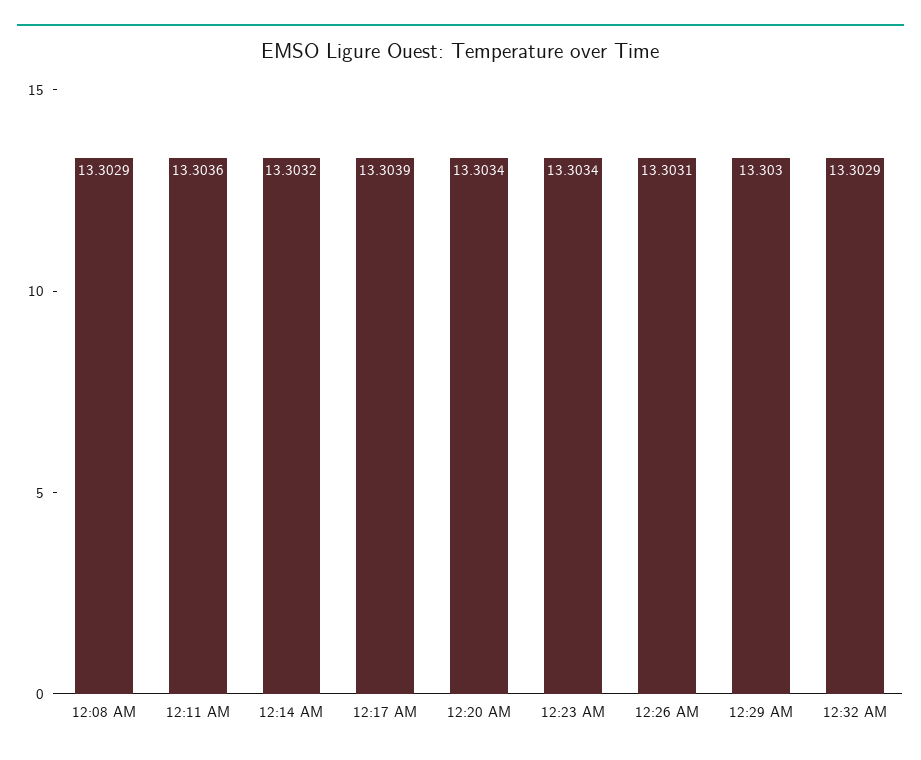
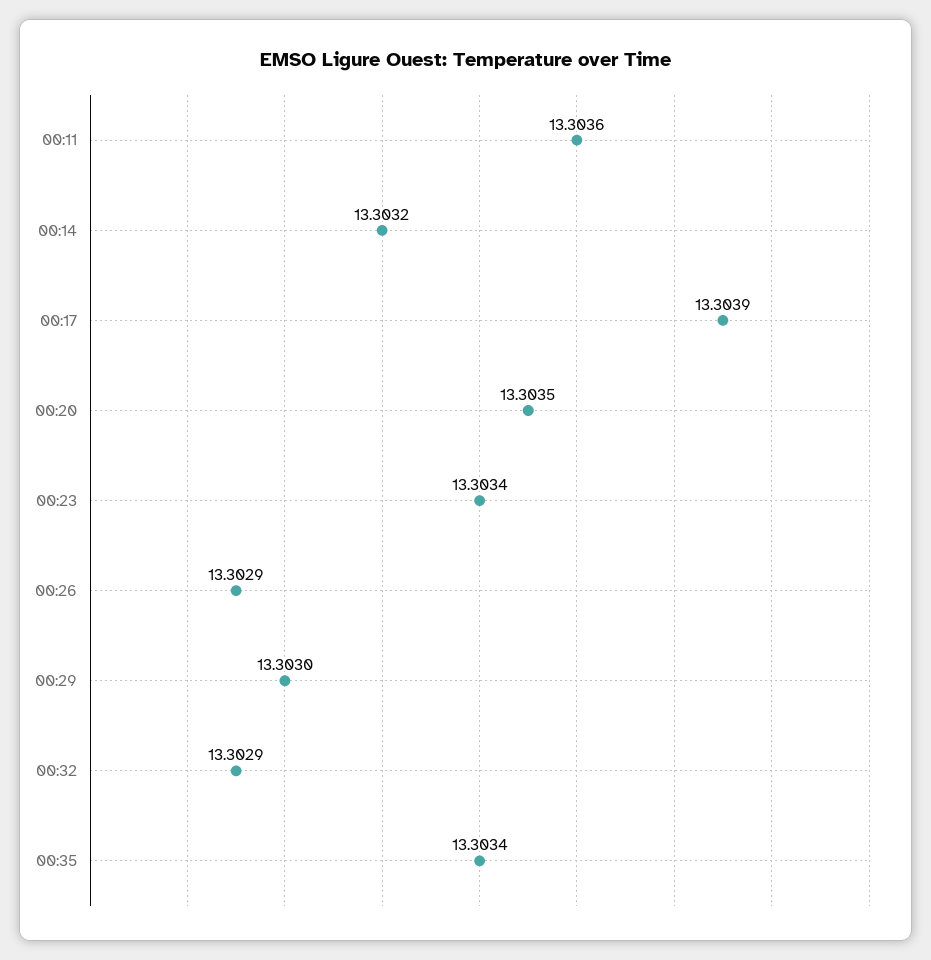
12:08 AM: 13.3029 -> none
12:20 AM: 13.3034 -> 13.3035
12:26 AM: 13.3031 -> 13.3029
00:35: none -> 13.3034

